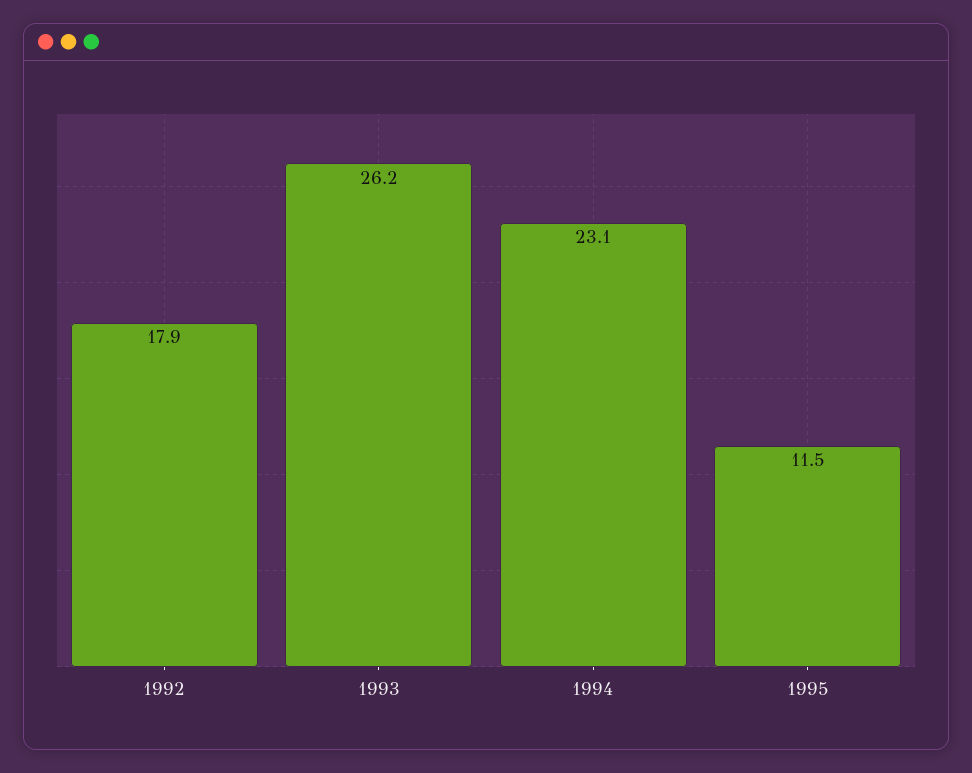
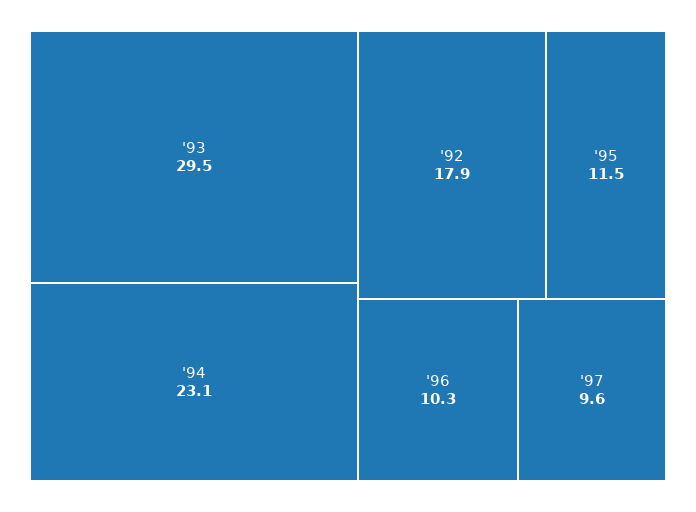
1993: 26.2 -> 29.5
'96: none -> 10.3
'97: none -> 9.6

